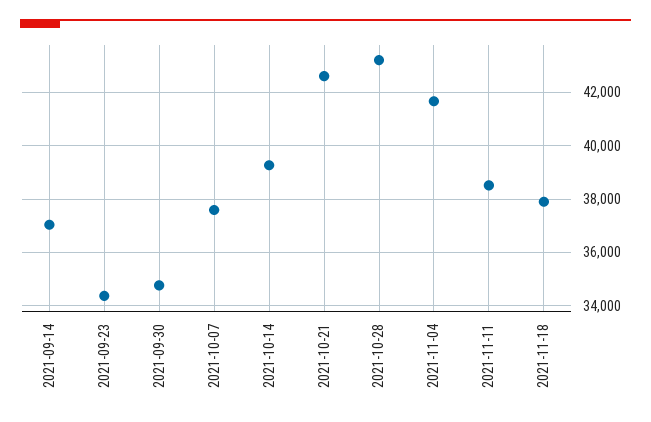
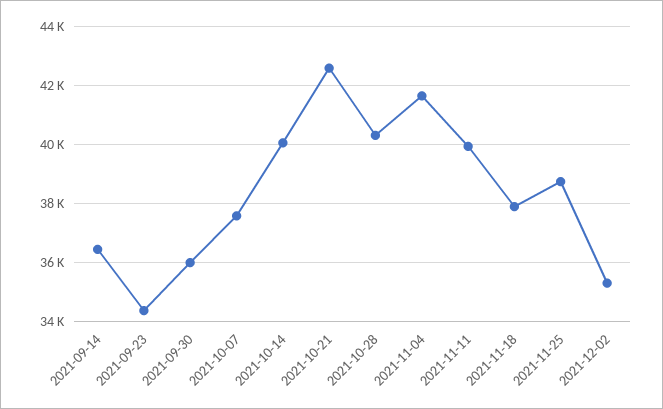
2021-09-14: 37000 -> 36500
2021-09-30: 34750 -> 36000
2021-10-14: 39250 -> 40000
2021-10-28: 43250 -> 40250
2021-11-11: 38500 -> 40000
2021-11-25: none -> 38750
2021-12-02: none -> 35250

